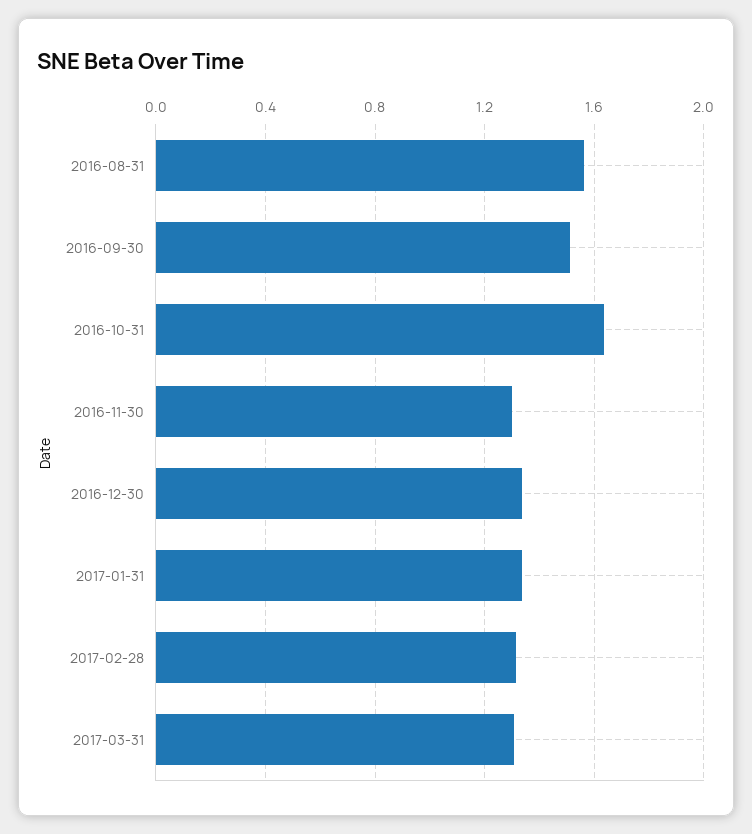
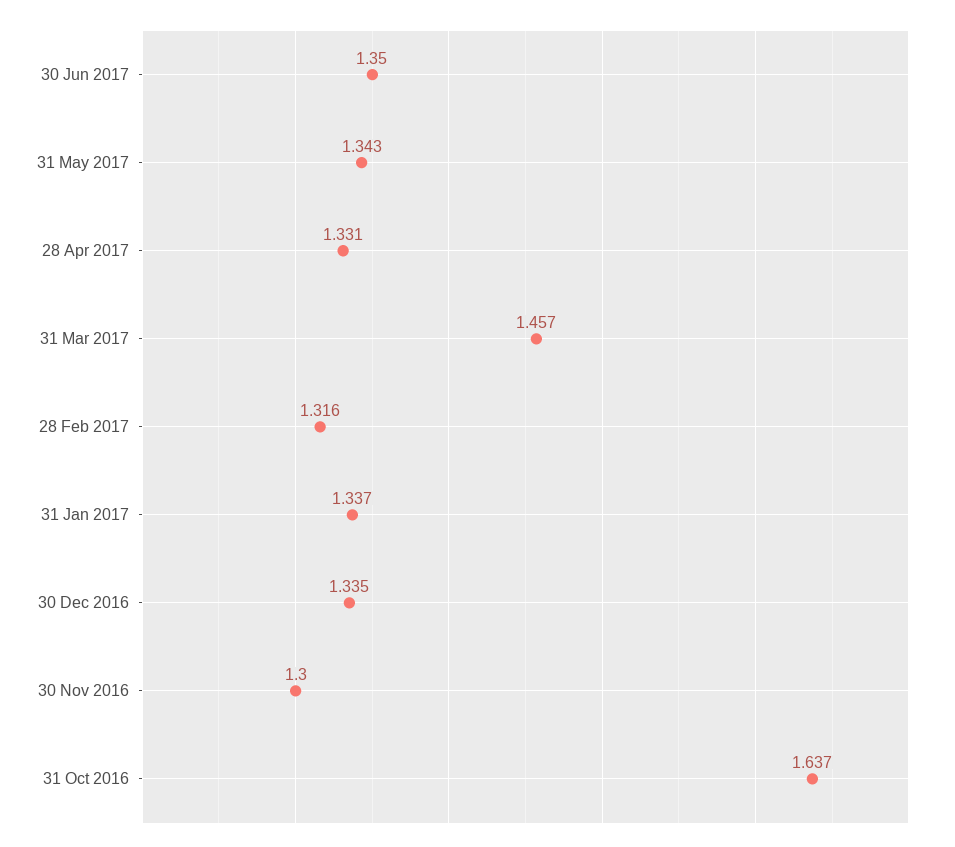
2016-08-31: 1.55 -> none
2016-09-30: 1.5 -> none
2017-03-31: 1.3 -> 1.457
30 Jun 2017: none -> 1.35
31 May 2017: none -> 1.343
28 Apr 2017: none -> 1.331

